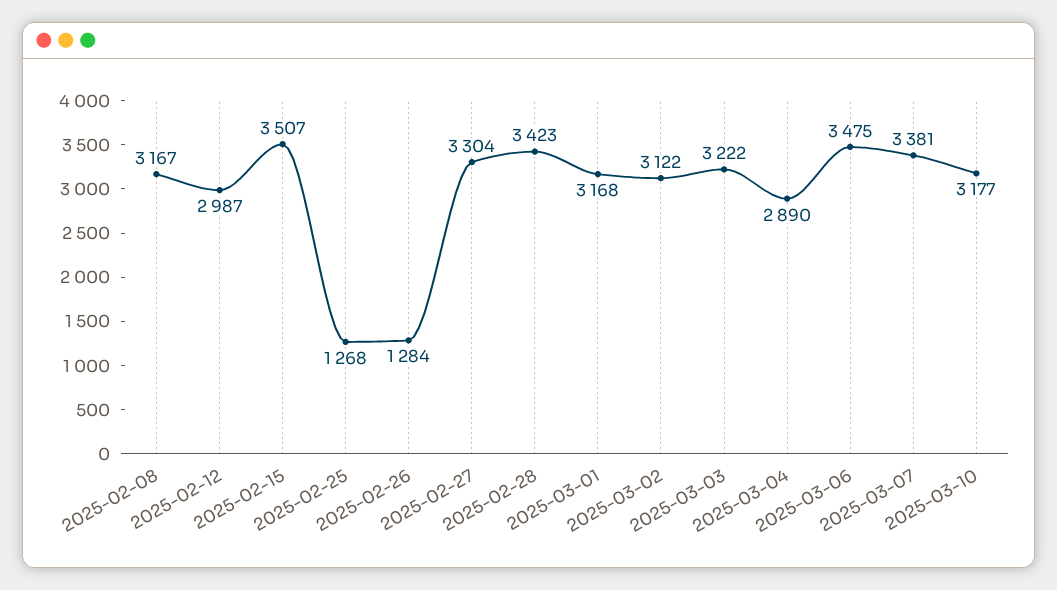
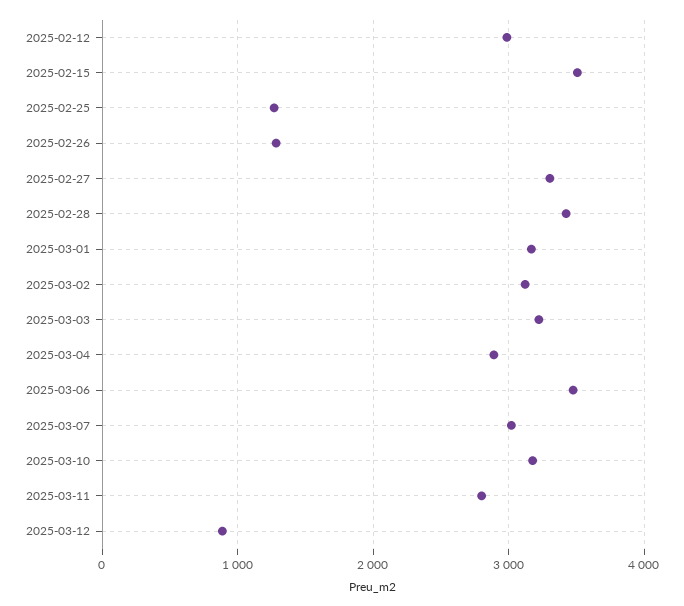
2025-02-08: 3167 -> none
2025-03-07: 3381 -> 3000
2025-03-11: none -> 2800
2025-03-12: none -> 900

